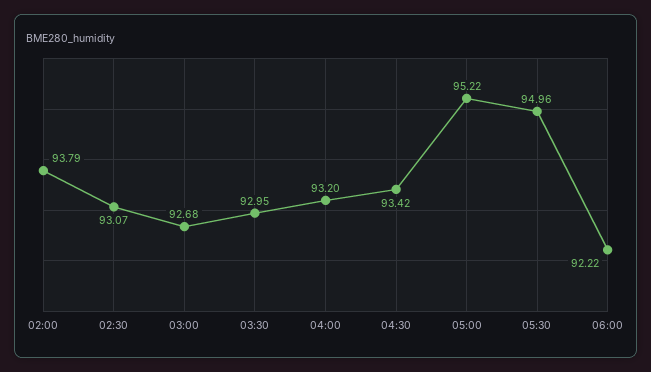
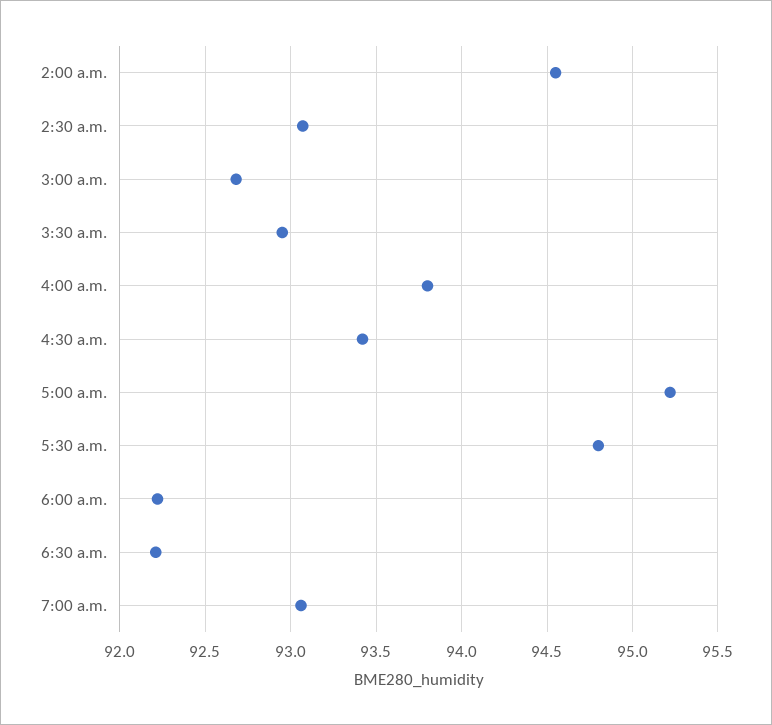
02:00: 93.79 -> 94.55
04:00: 93.2 -> 93.8
05:30: 94.96 -> 94.8
6:30 a.m.: none -> 92.2
7:00 a.m.: none -> 93.05

